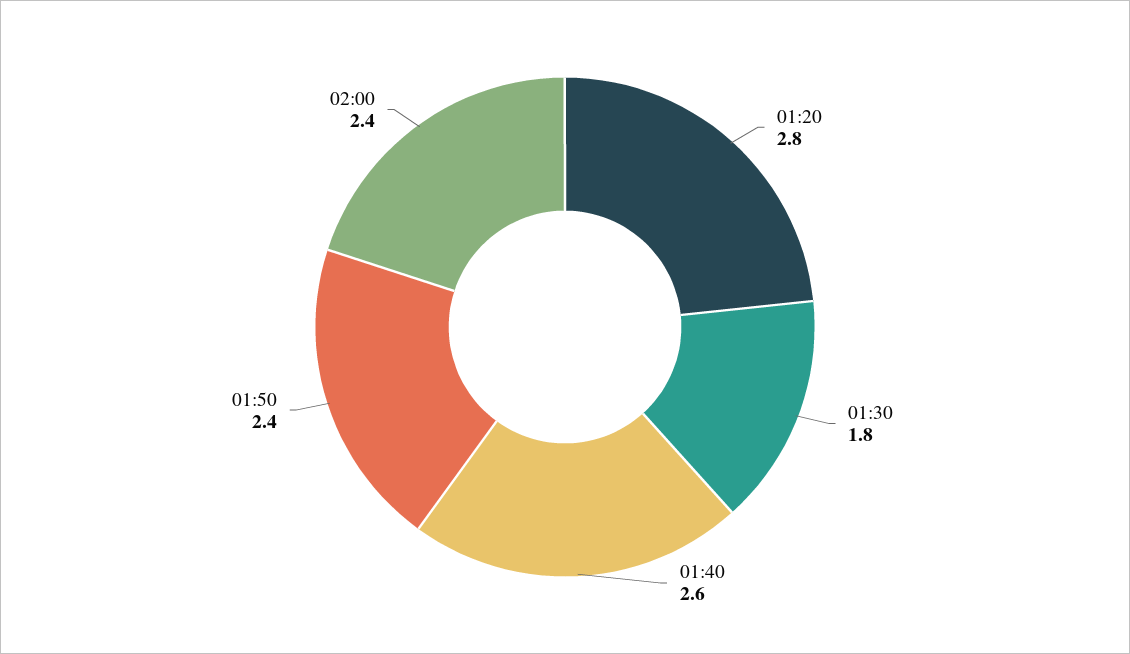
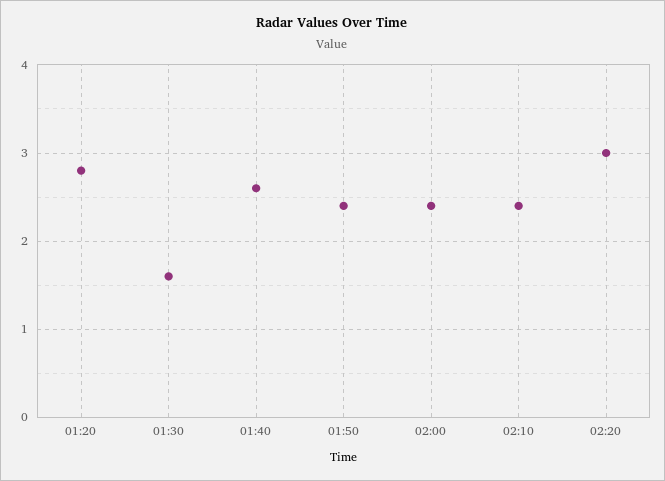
01:30: 1.8 -> 1.6
02:10: none -> 2.4
02:20: none -> 3

